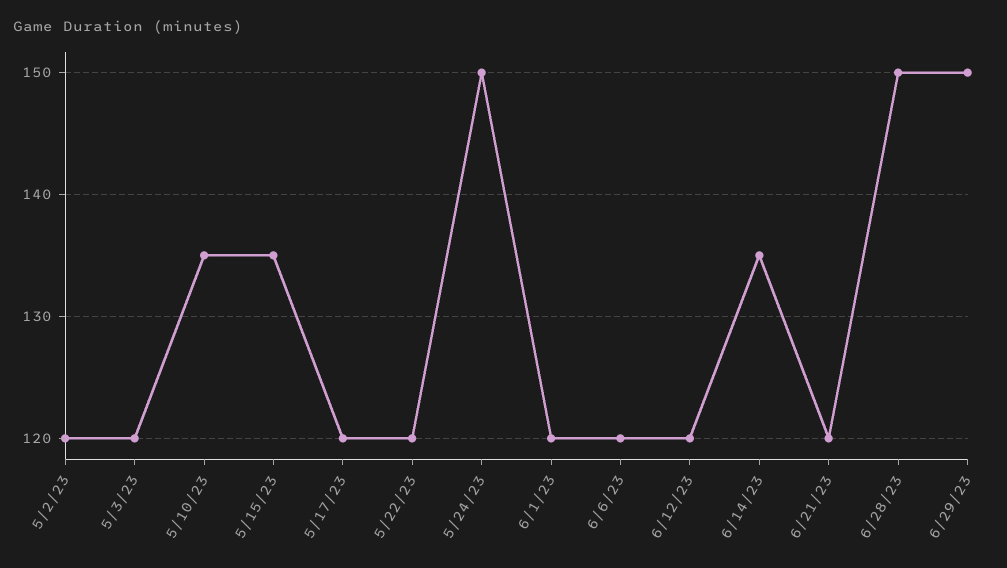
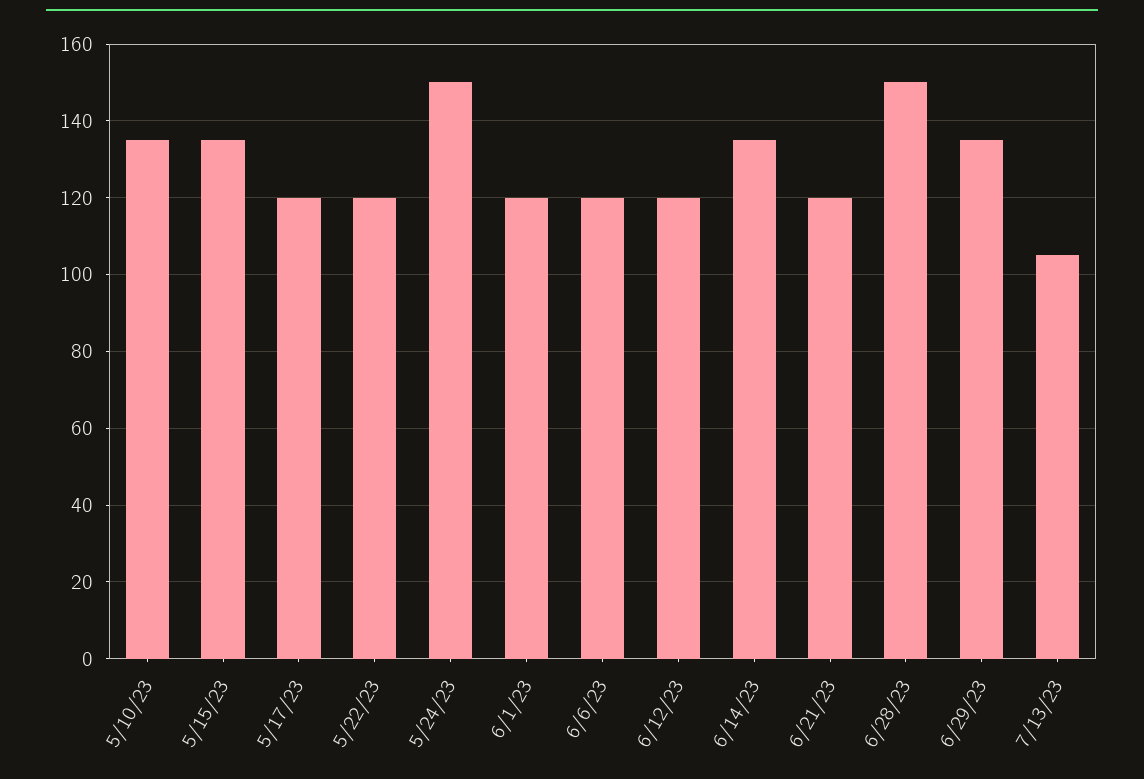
5/2/23: 120 -> none
5/3/23: 120 -> none
6/29/23: 150 -> 135
7/13/23: none -> 105

